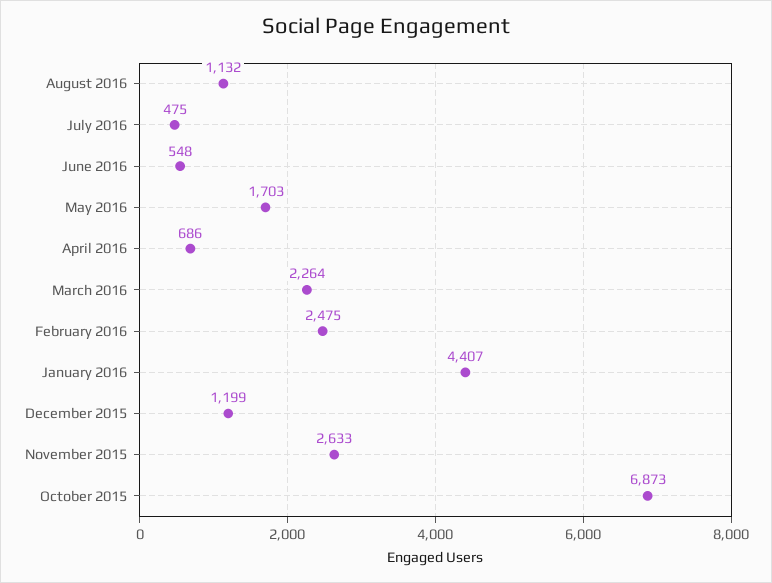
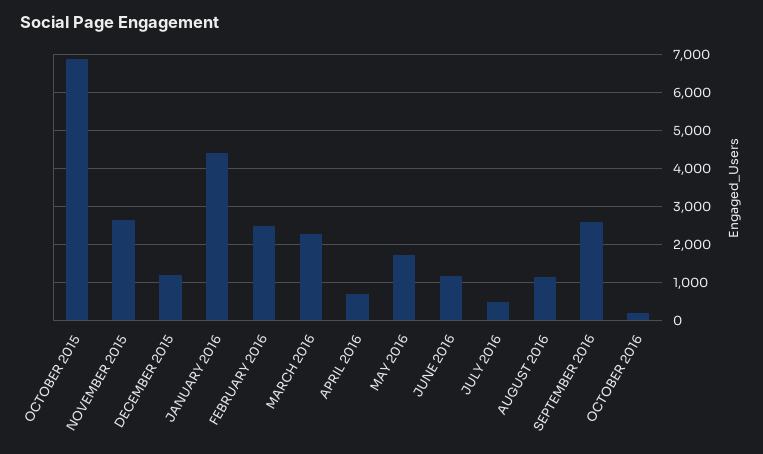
June 2016: 548 -> 1200
SEPTEMBER 2016: none -> 2600
OCTOBER 2016: none -> 200

